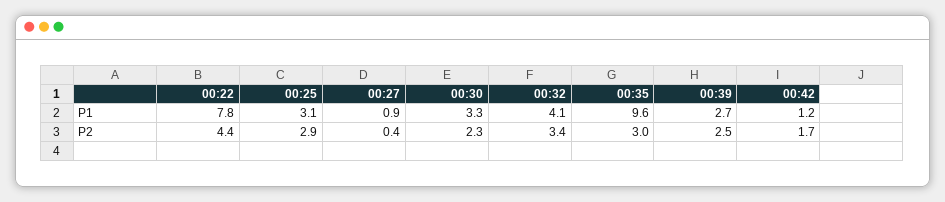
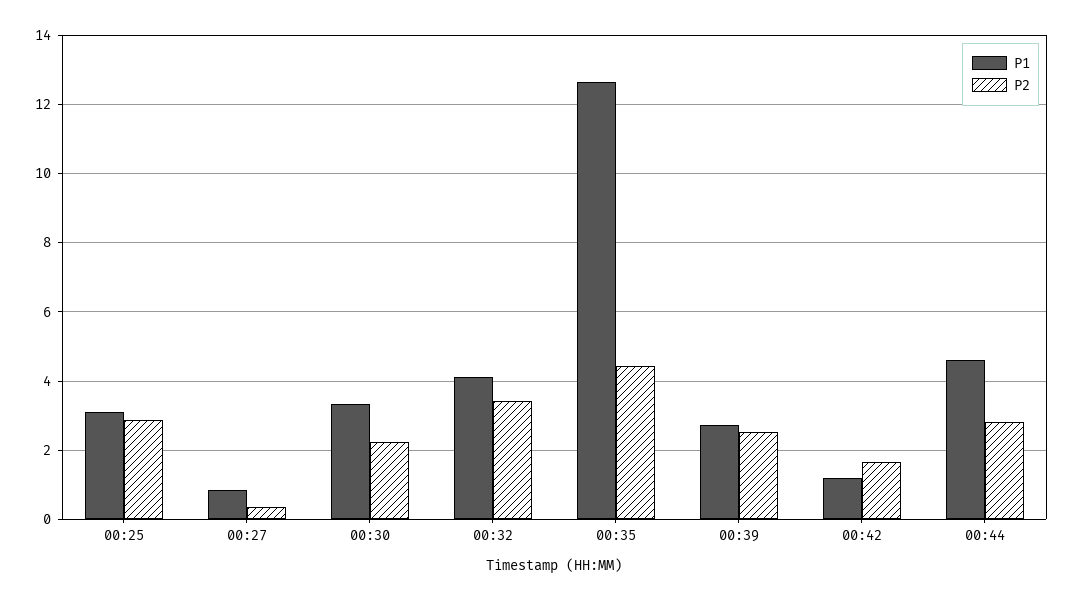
P1, 00:22: 7.8 -> none
P1, 00:35: 9.6 -> 12.6
P2, 00:22: 4.4 -> none
P2, 00:35: 3 -> 4.4
P1, 00:44: none -> 4.6
P2, 00:44: none -> 2.8

